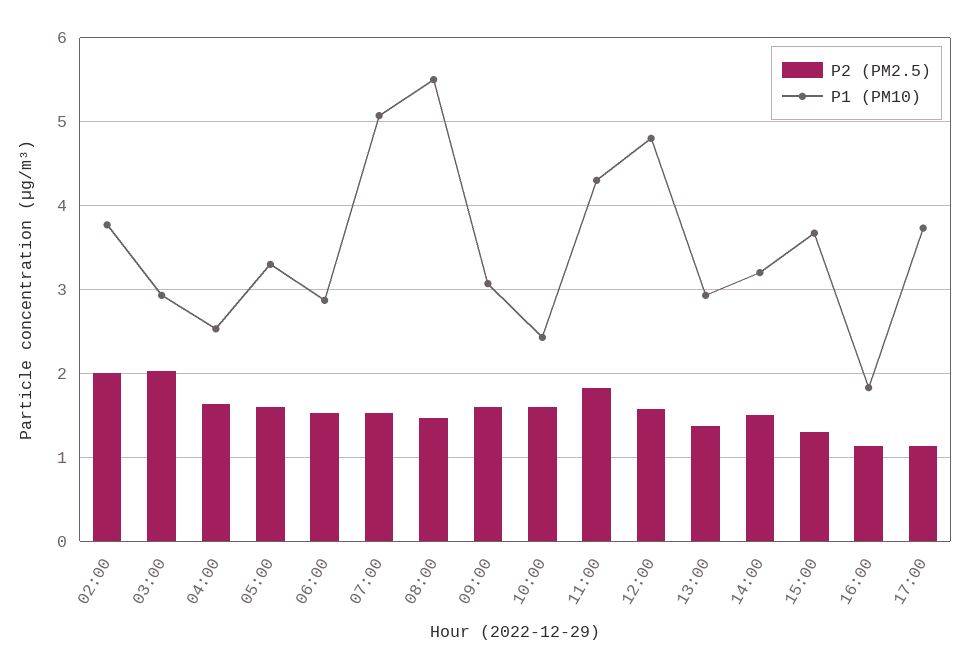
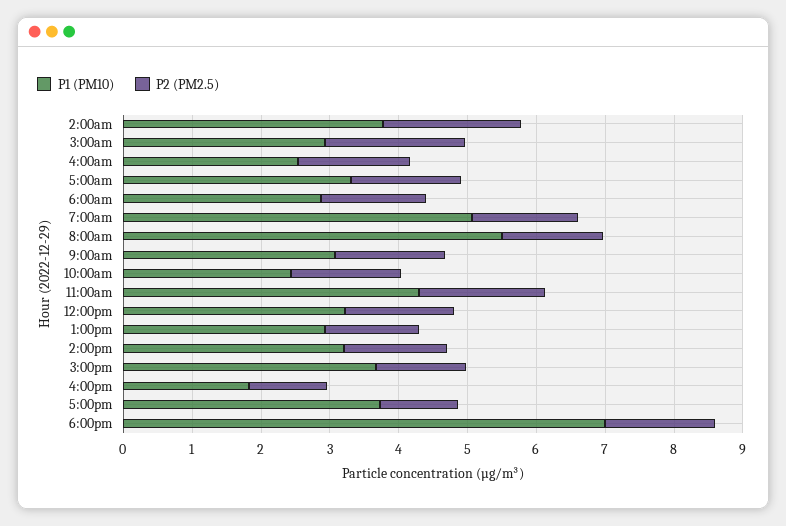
P1 (PM10), 12:00: 4.8 -> 3.2
P1 (PM10), 6:00pm: none -> 7
P2 (PM2.5), 6:00pm: none -> 1.6

